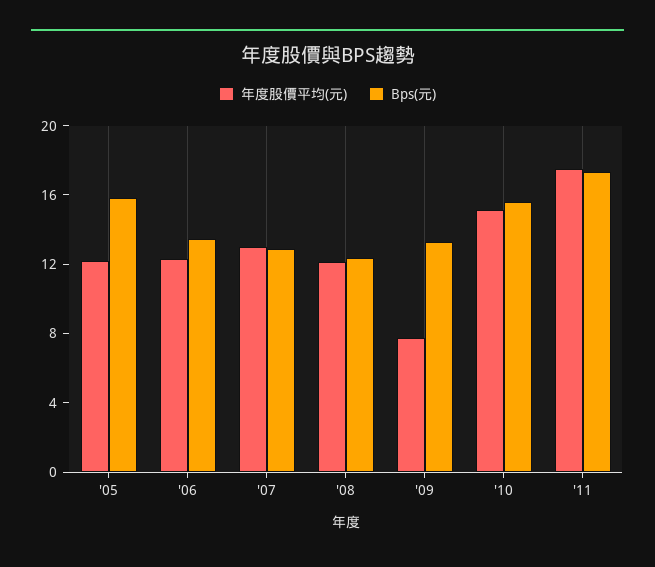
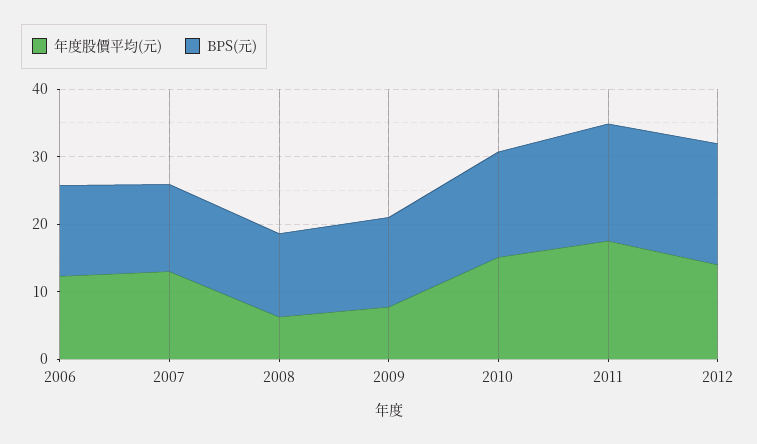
年度股價平均(元), '05: 12 -> none
Bps(元), '05: 16 -> none
年度股價平均(元), '08: 12 -> 6
年度股價平均(元), 2012: none -> 14
Bps(元), 2012: none -> 18

